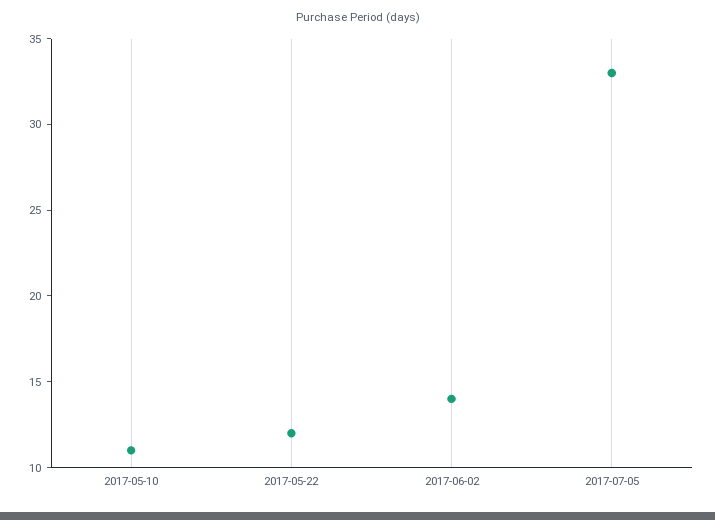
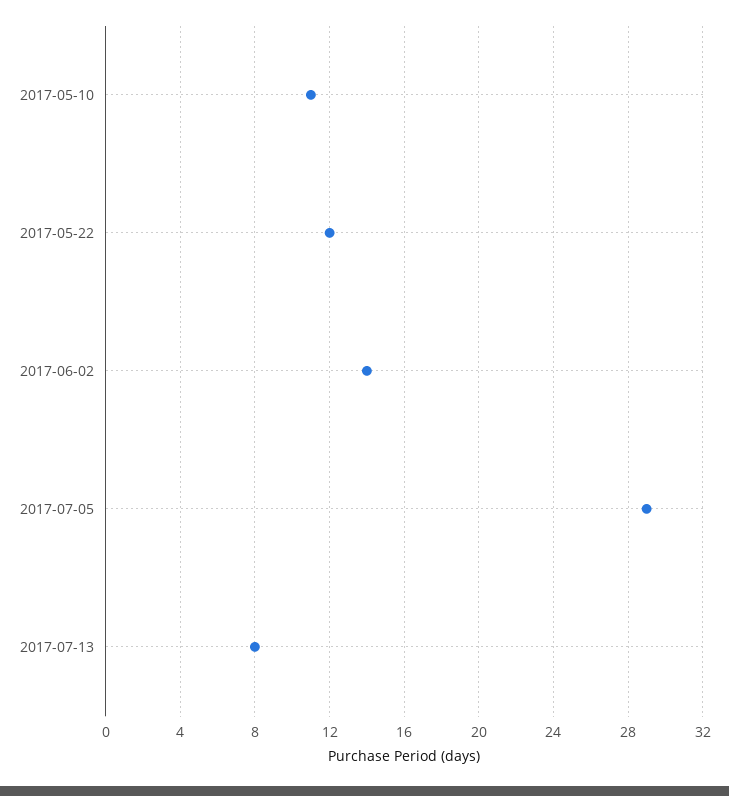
2017-07-05: 33 -> 29
2017-07-13: none -> 8

